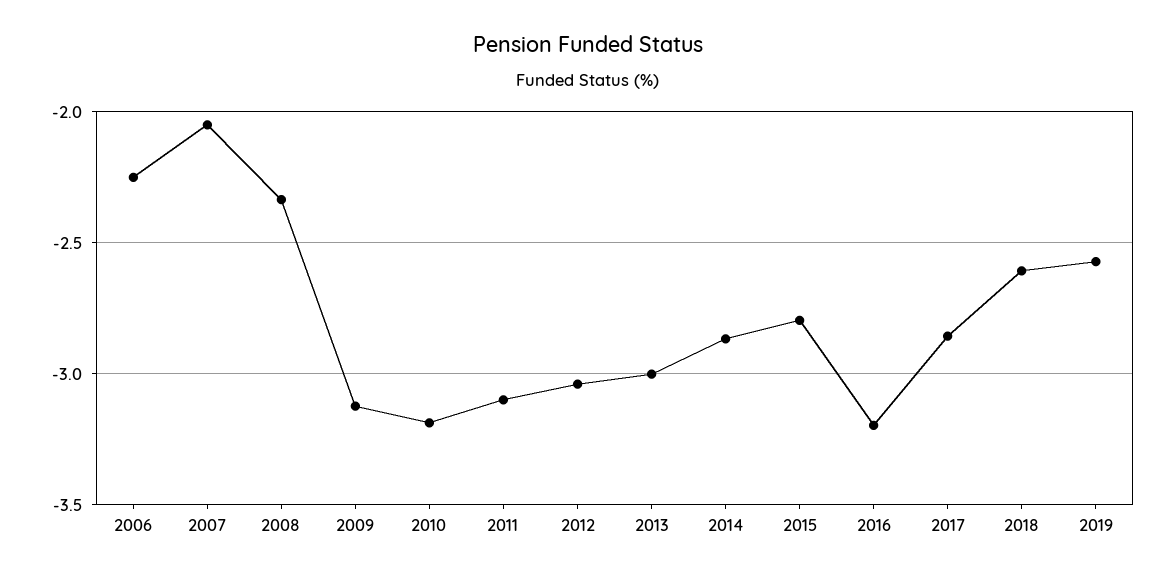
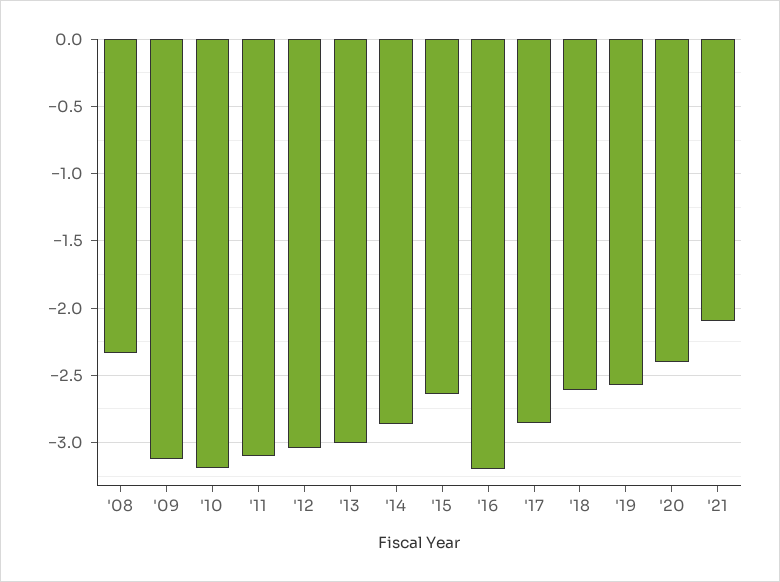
2006: -2.25 -> none
2007: -2.05 -> none
2015: -2.8 -> -2.65
'20: none -> -2.4
'21: none -> -2.1

